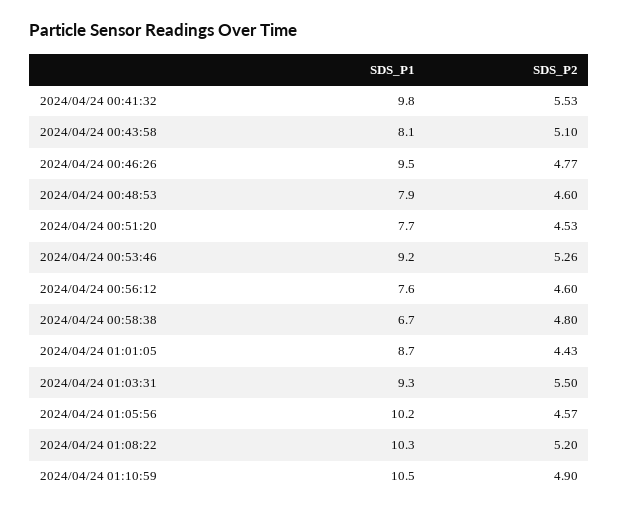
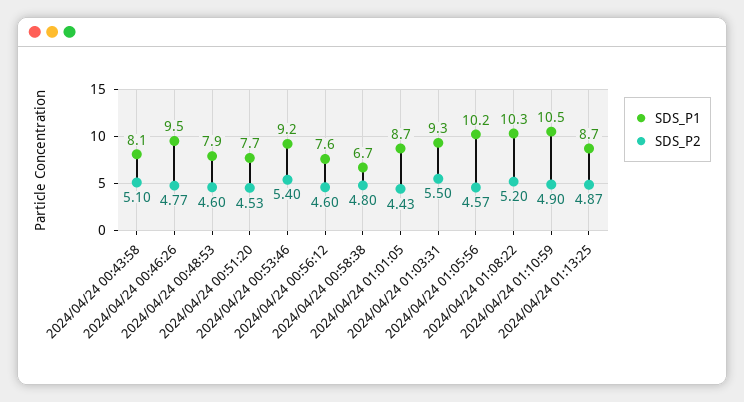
SDS_P1, 2024/04/24 00:41:32: 9.8 -> none
SDS_P2, 2024/04/24 00:41:32: 5.53 -> none
SDS_P2, 2024/04/24 00:53:46: 5.26 -> 5.4
SDS_P1, 2024/04/24 01:13:25: none -> 8.7
SDS_P2, 2024/04/24 01:13:25: none -> 4.87

